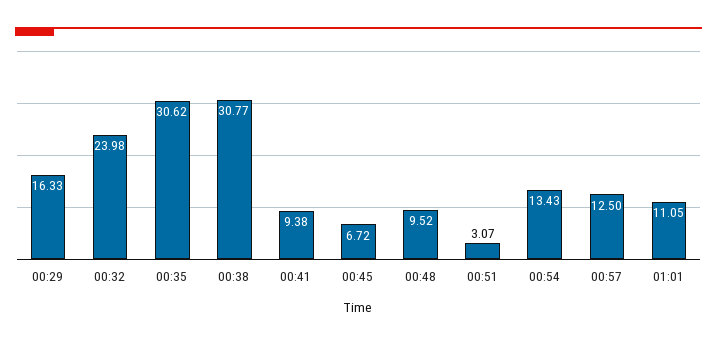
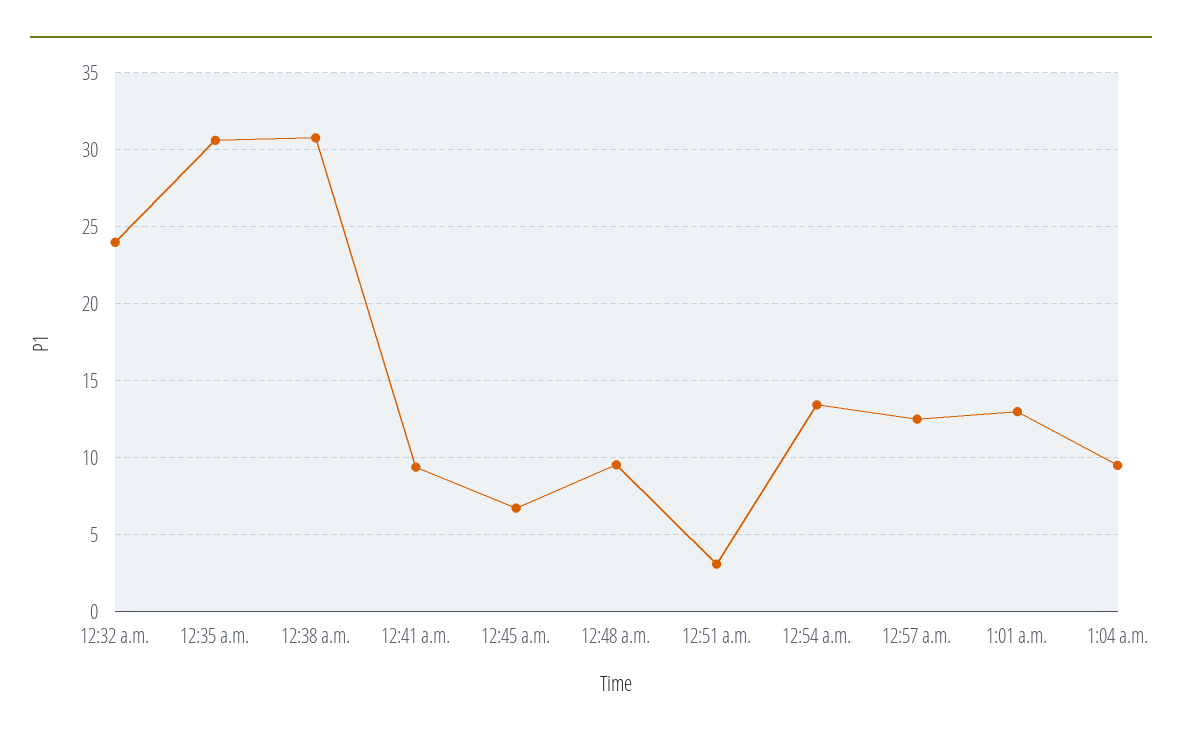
00:29: 16.33 -> none
01:01: 11.05 -> 13
1:04 a.m.: none -> 9.5

